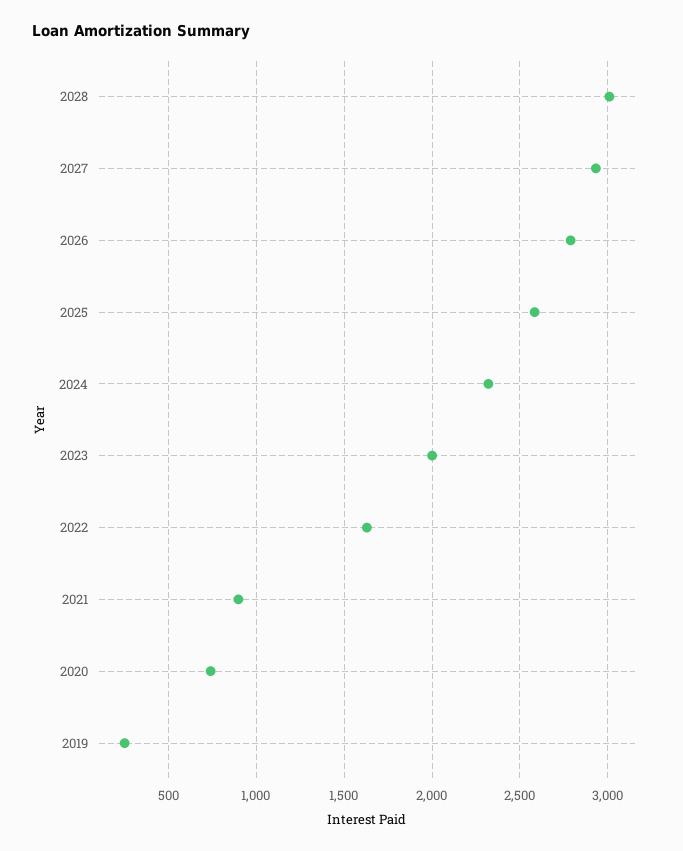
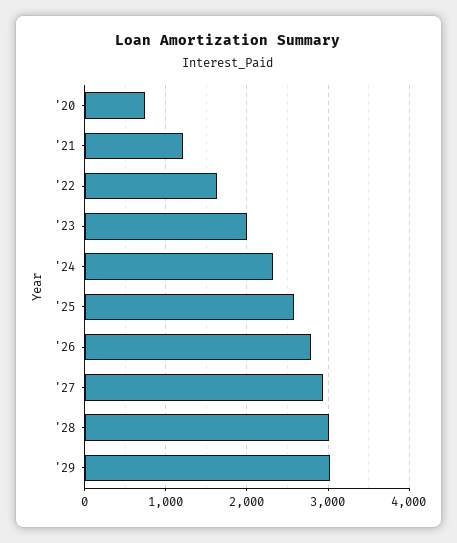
2021: 900 -> 1200
2019: 250 -> none
'29: none -> 3000

